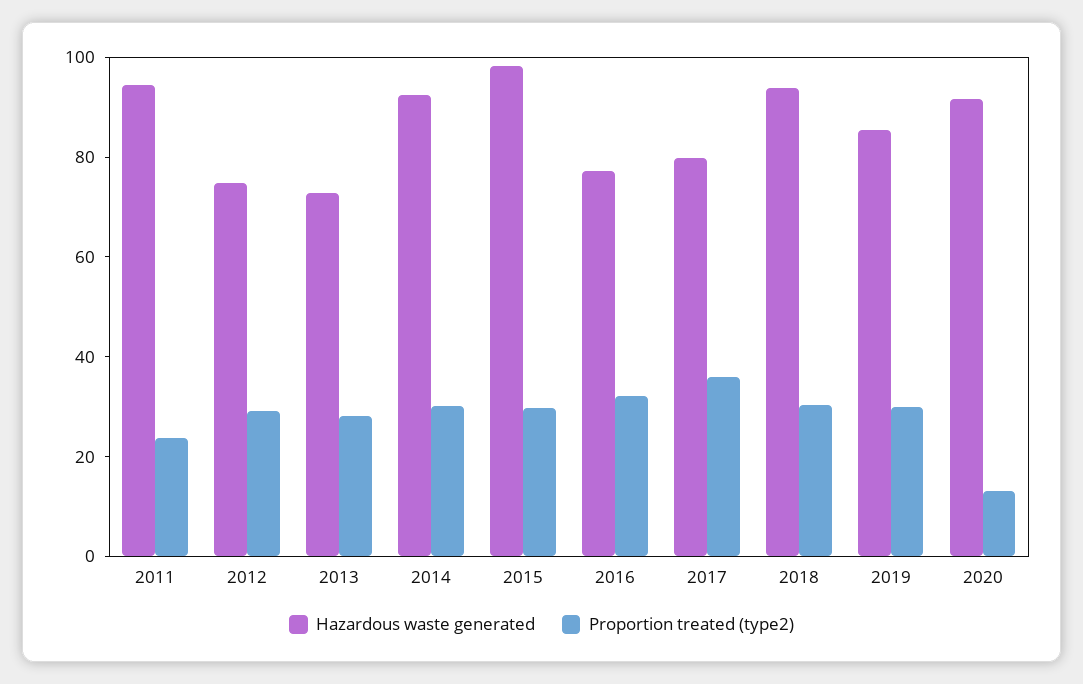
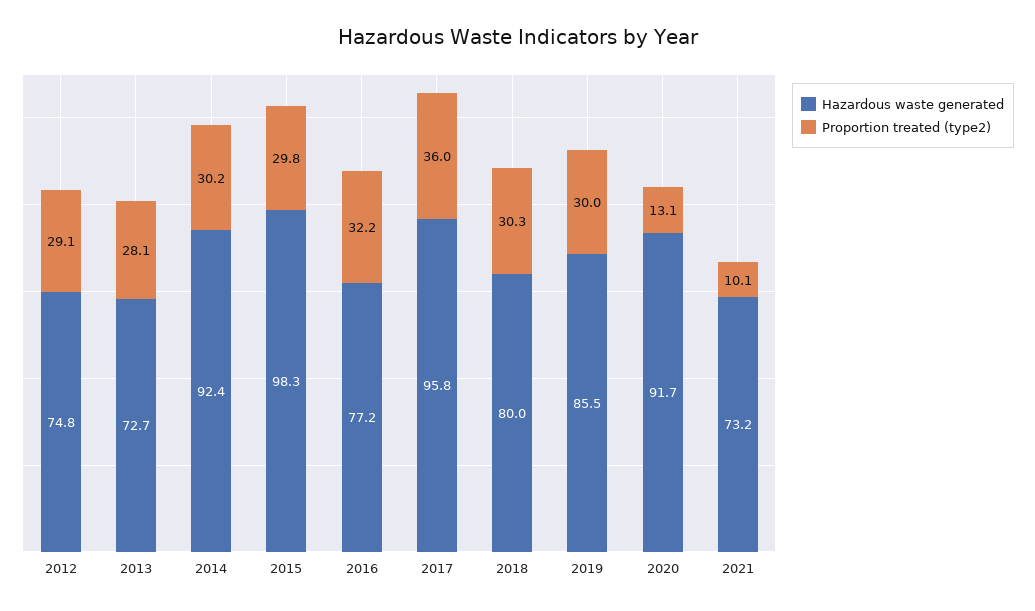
Hazardous waste generated, 2011: 95 -> none
Proportion treated (type2), 2011: 25 -> none
Hazardous waste generated, 2017: 80 -> 95.8
Hazardous waste generated, 2018: 95 -> 80
Hazardous waste generated, 2021: none -> 73.2
Proportion treated (type2), 2021: none -> 10.1

